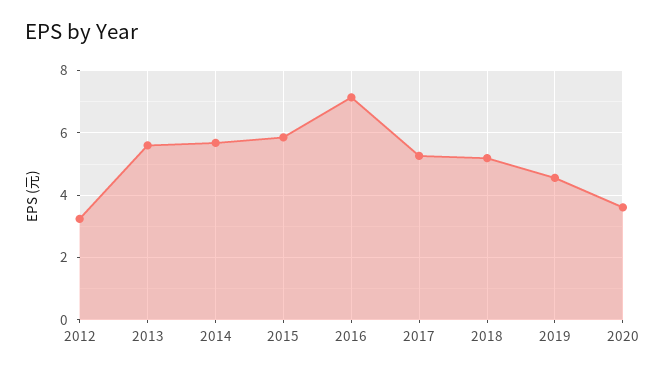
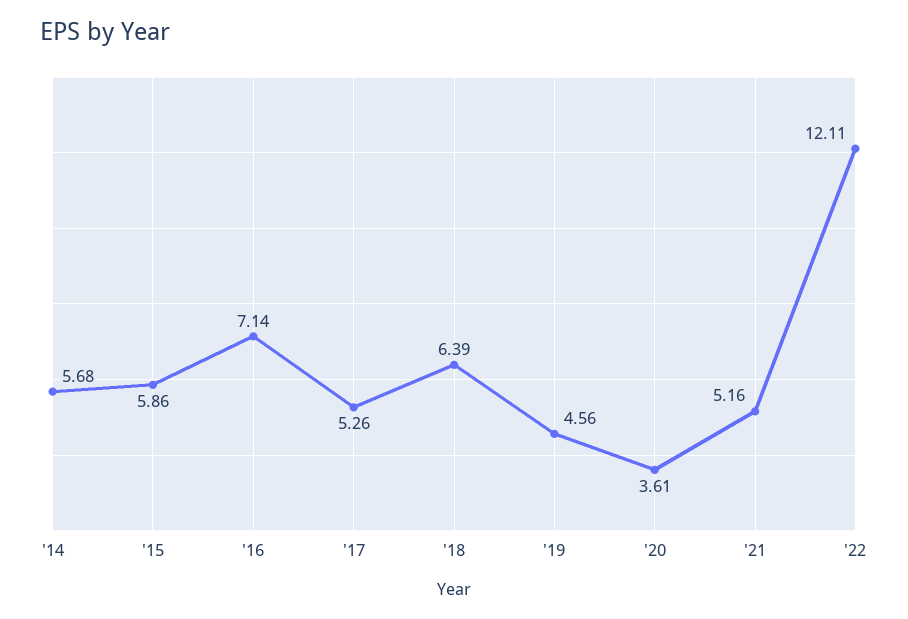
2012: 3.2 -> none
2013: 5.6 -> none
2018: 5.2 -> 6.39
'21: none -> 5.16
'22: none -> 12.11

